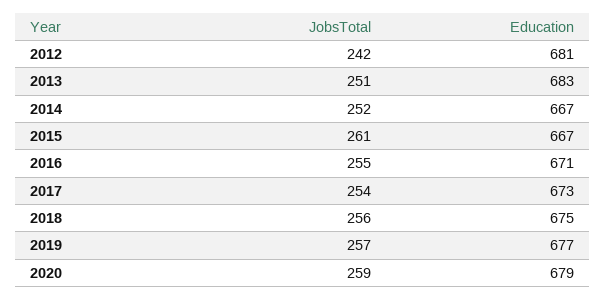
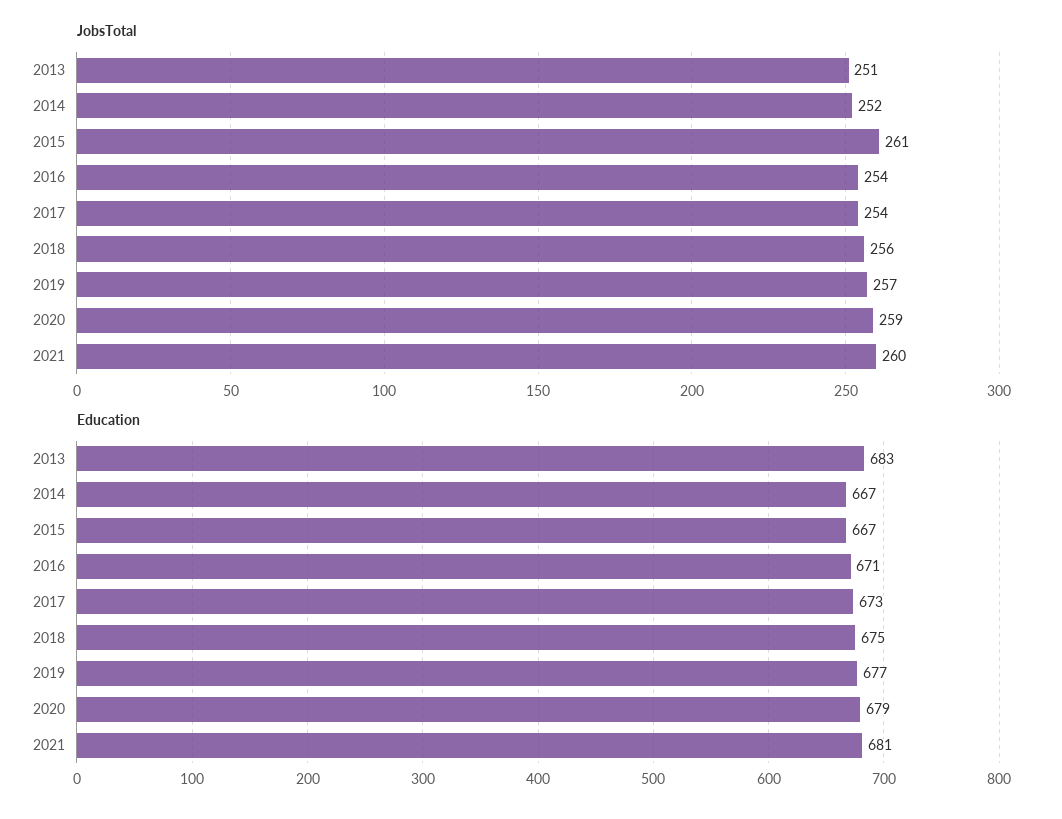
JobsTotal, 2012: 242 -> none
Education, 2012: 681 -> none
JobsTotal, 2016: 255 -> 254
JobsTotal, 2021: none -> 260
Education, 2021: none -> 681

